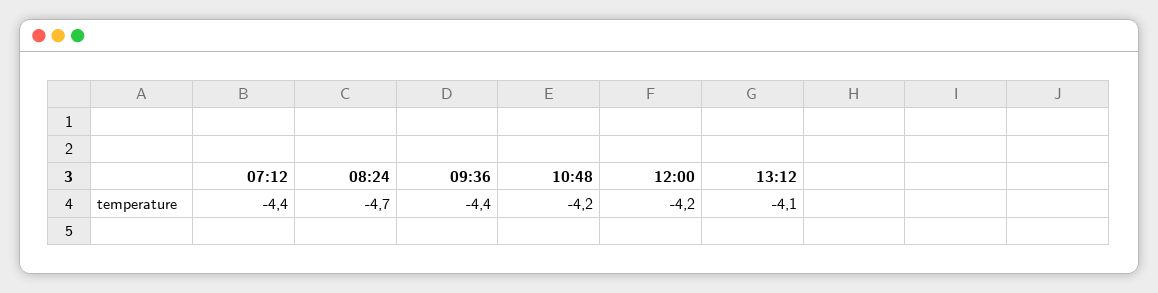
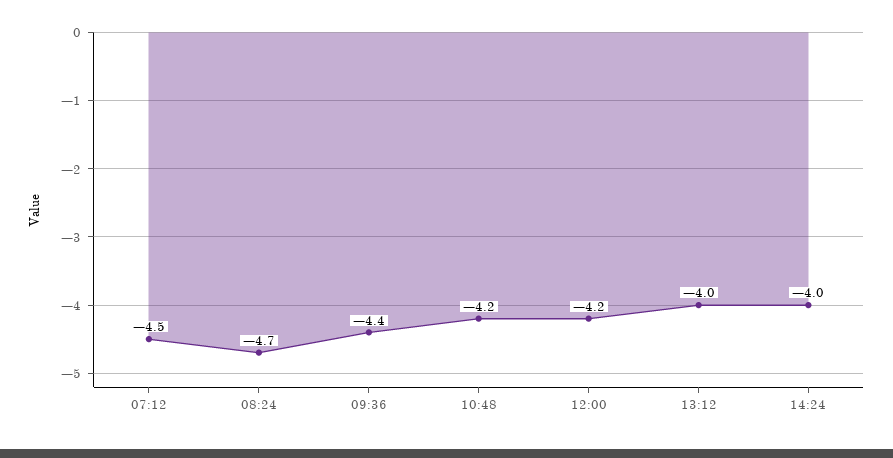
07:12: -4.4 -> -4.5
13:12: -4.1 -> -4
14:24: none -> -4

